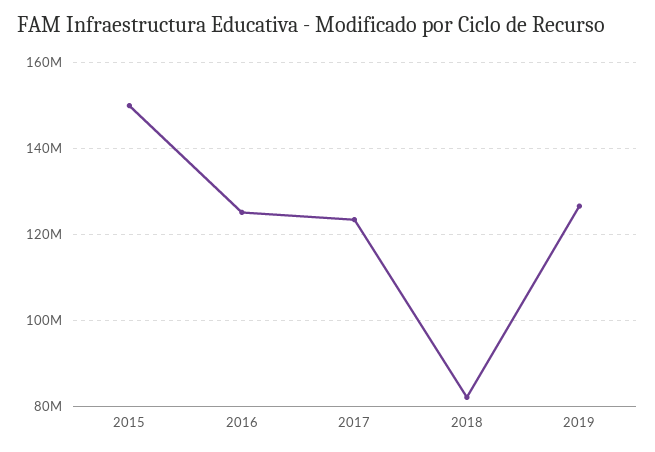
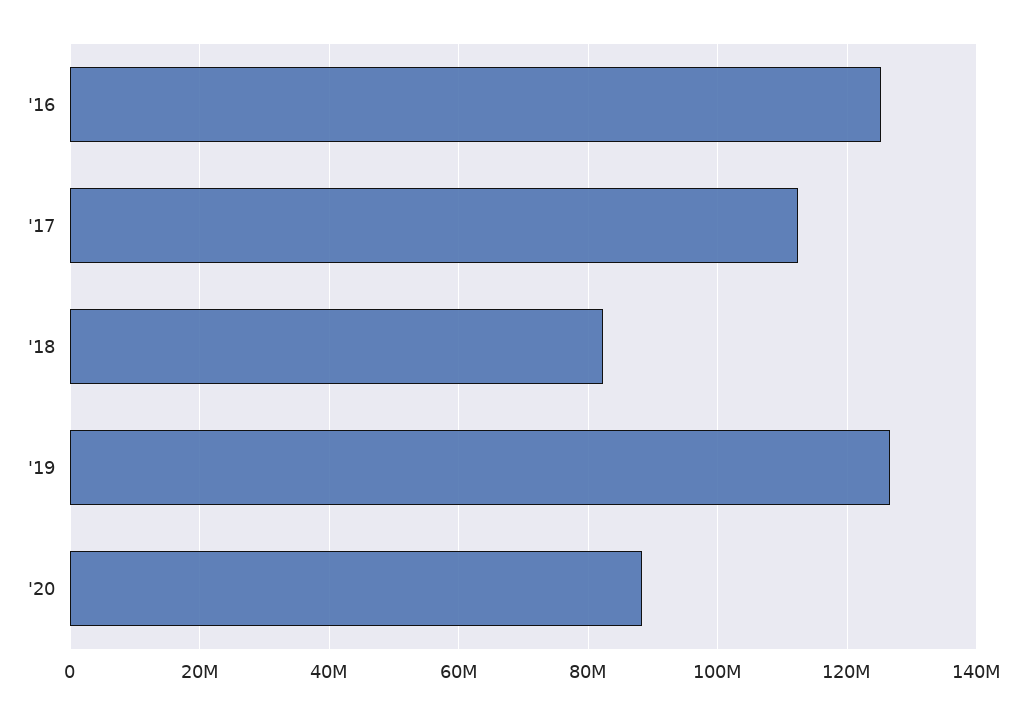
2015: 150000000 -> none
2017: 124000000 -> 112000000
'20: none -> 88000000

